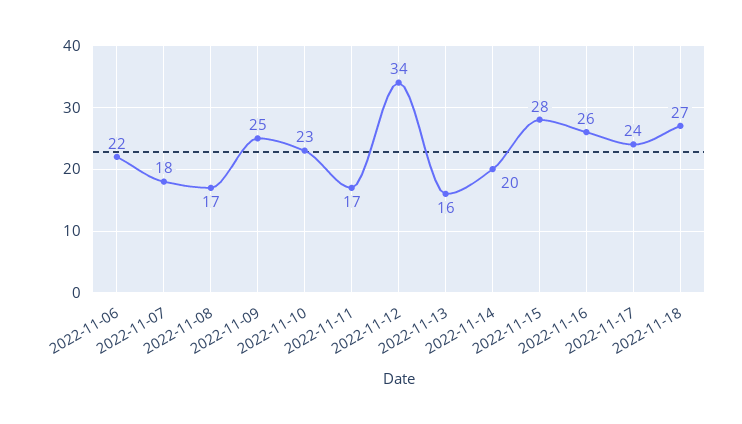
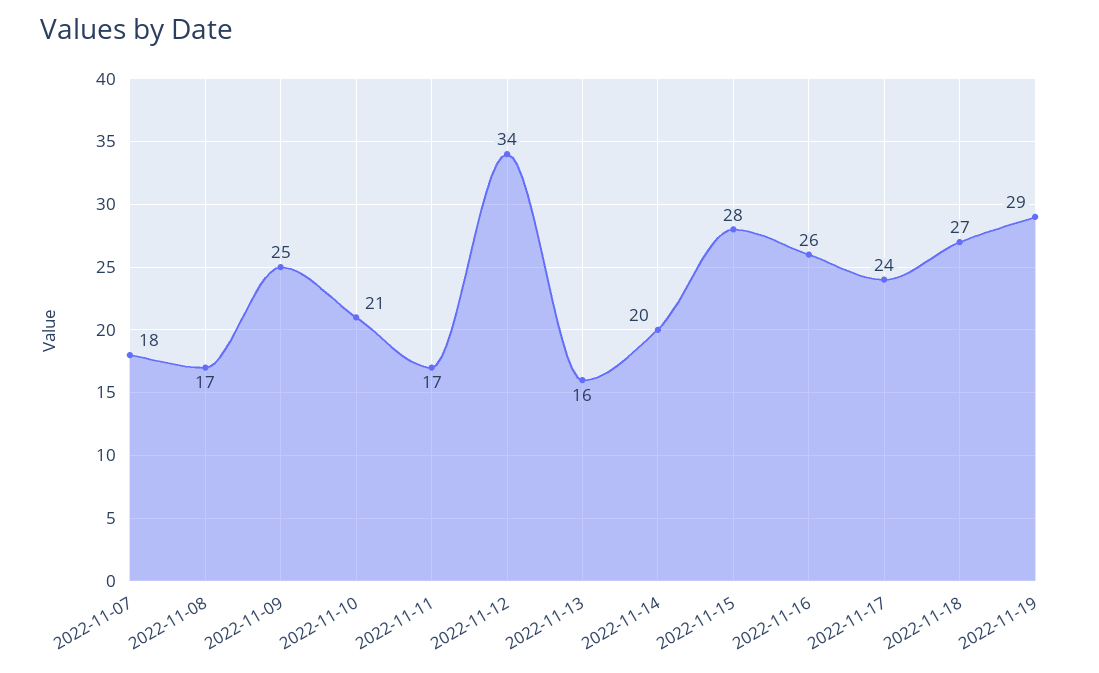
2022-11-06: 22 -> none
2022-11-10: 23 -> 21
2022-11-19: none -> 29

